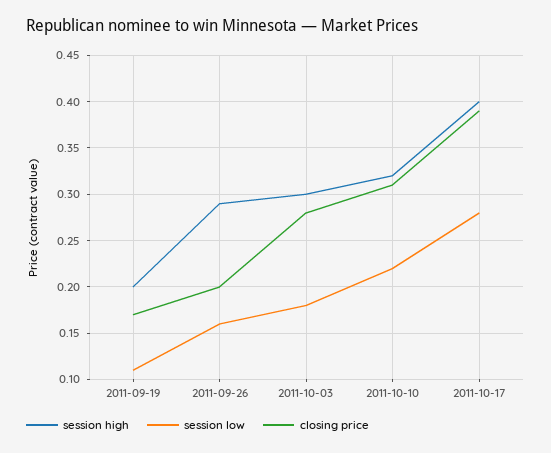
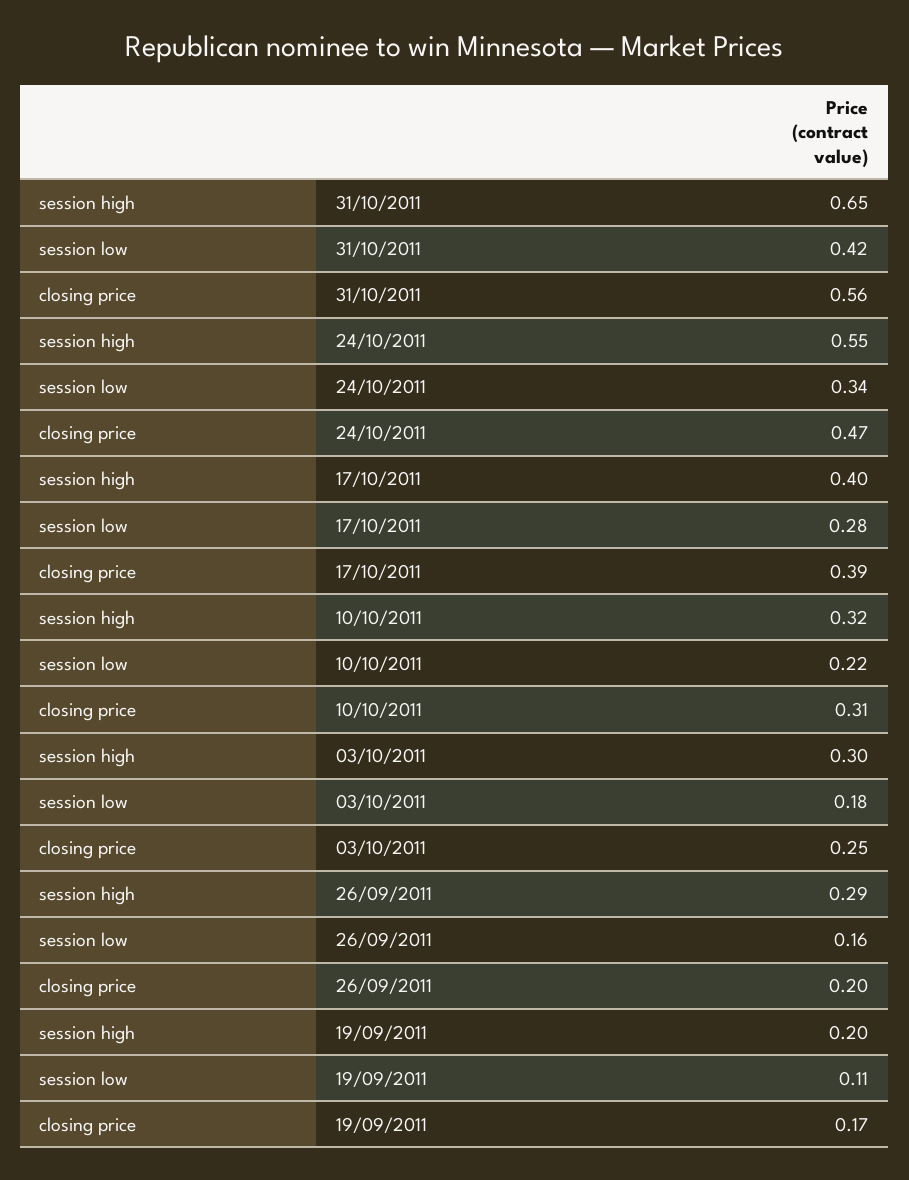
closing price, 2011-10-03: 0.28 -> 0.25
session high, 31/10/2011: none -> 0.65
session low, 31/10/2011: none -> 0.42
closing price, 31/10/2011: none -> 0.56
session high, 24/10/2011: none -> 0.55
session low, 24/10/2011: none -> 0.34
closing price, 24/10/2011: none -> 0.47

